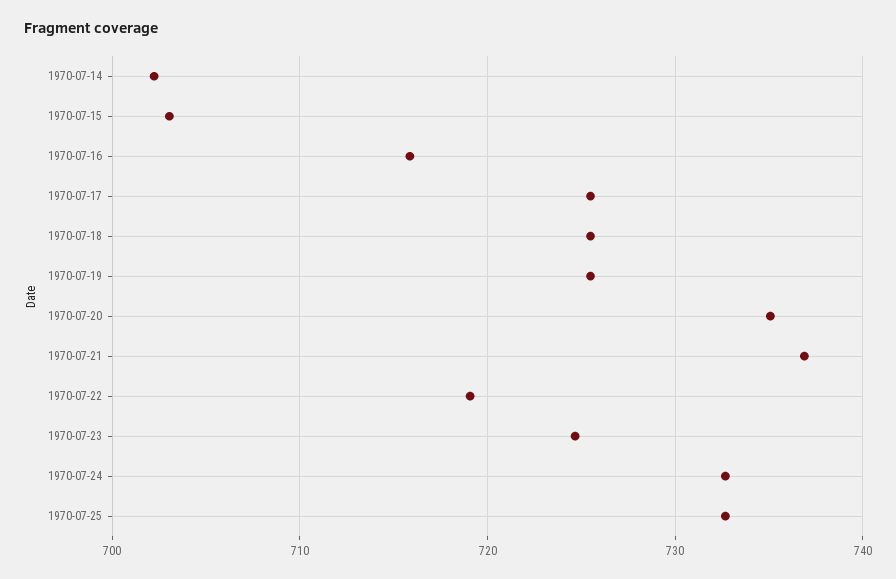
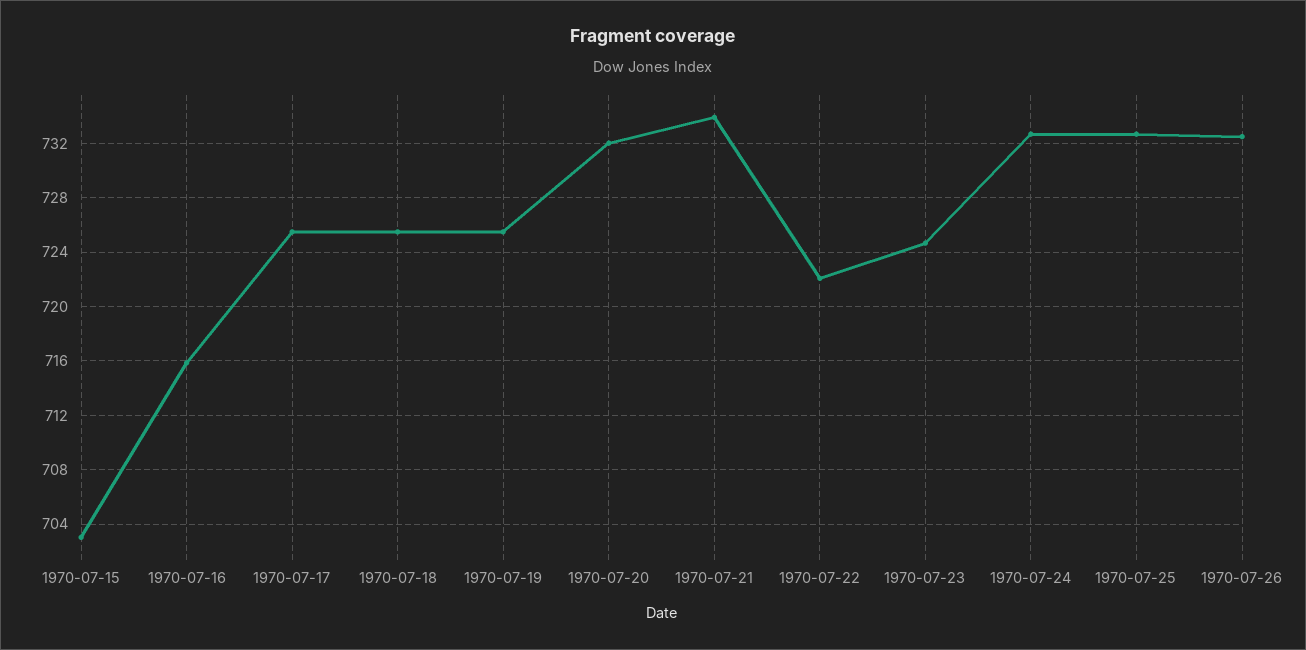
1970-07-14: 702 -> none
1970-07-20: 735 -> 732
1970-07-21: 737 -> 734
1970-07-22: 719 -> 722
1970-07-26: none -> 732.5

